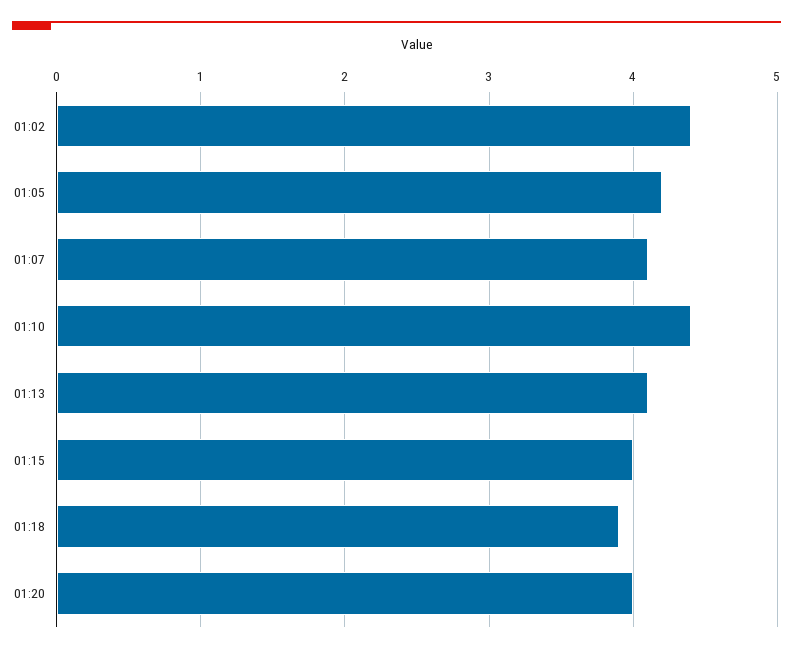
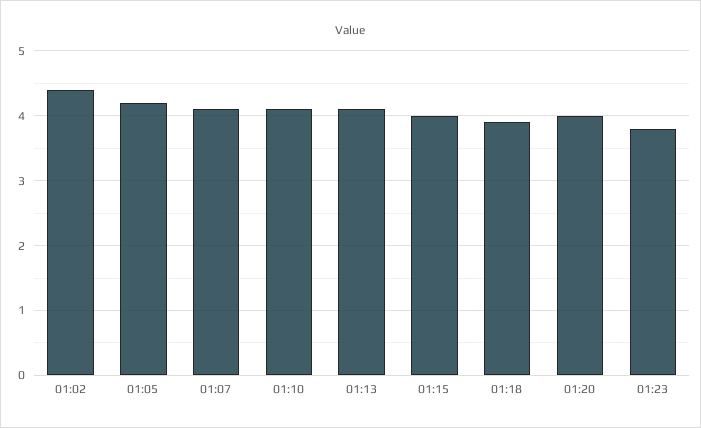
01:10: 4.4 -> 4.1
01:23: none -> 3.8

